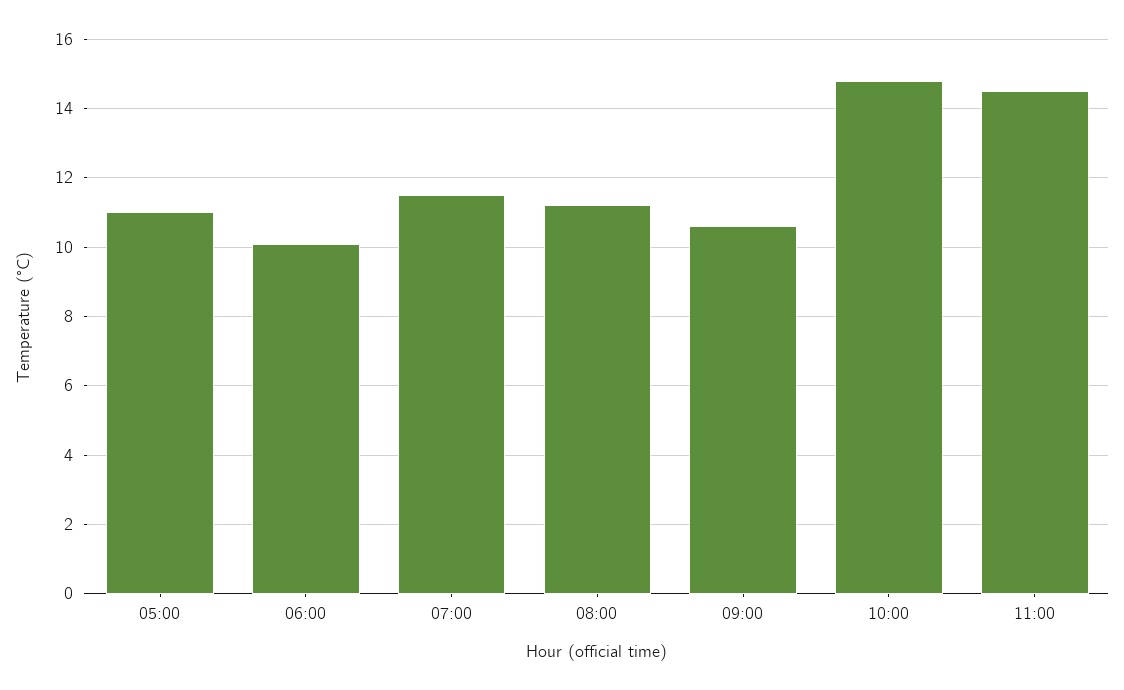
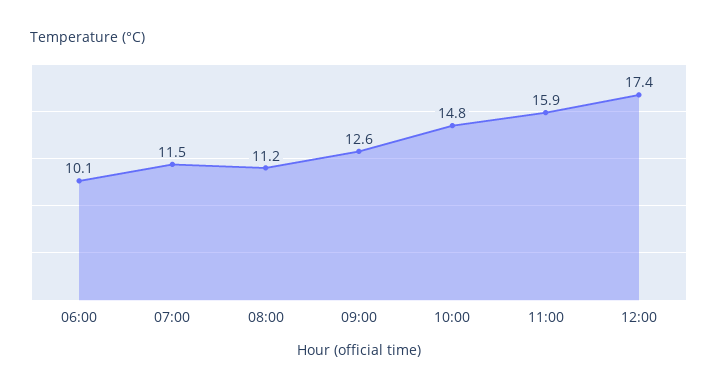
05:00: 11 -> none
09:00: 10.5 -> 12.6
11:00: 14.5 -> 15.9
12:00: none -> 17.4

